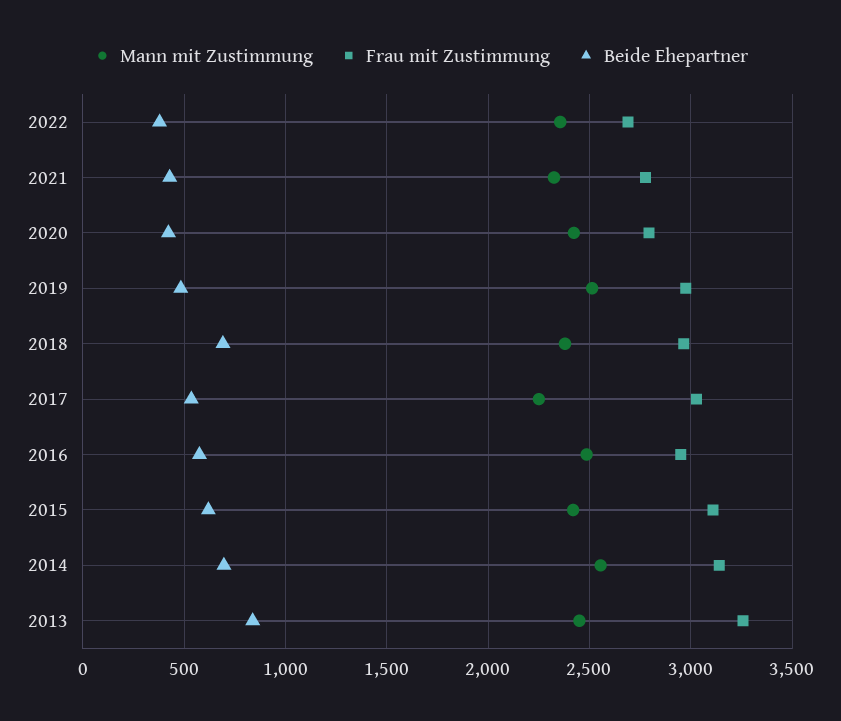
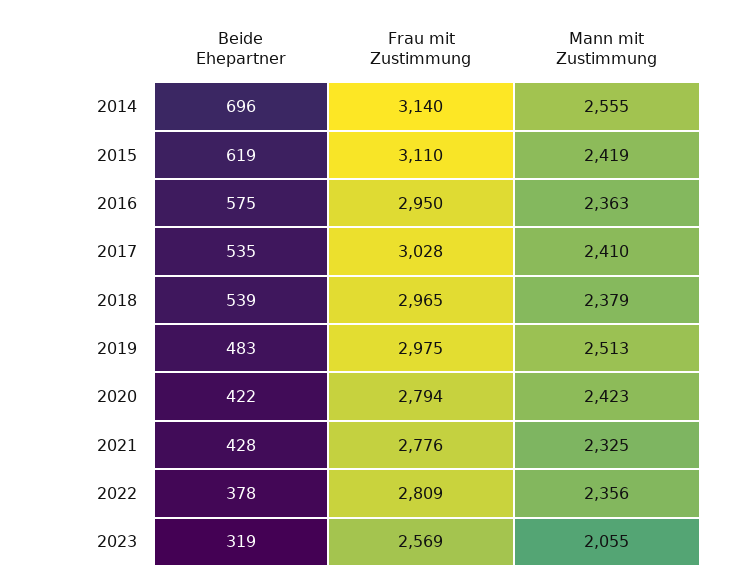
Frau mit Zustimmung, 2022: 2700 -> 2809
Beide Ehepartner, 2018: 700 -> 539
Mann mit Zustimmung, 2017: 2250 -> 2410
Mann mit Zustimmung, 2016: 2500 -> 2363
Mann mit Zustimmung, 2013: 2450 -> none
Frau mit Zustimmung, 2013: 3250 -> none
Beide Ehepartner, 2013: 850 -> none
Beide Ehepartner, 2023: none -> 319
Frau mit Zustimmung, 2023: none -> 2569
Mann mit Zustimmung, 2023: none -> 2055

